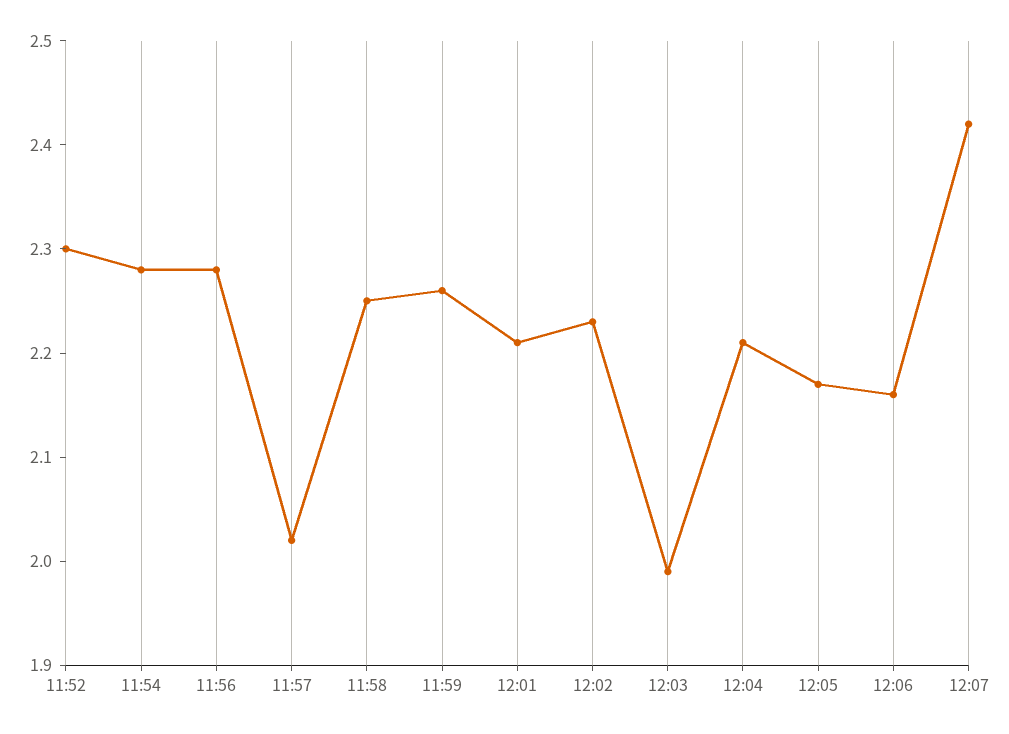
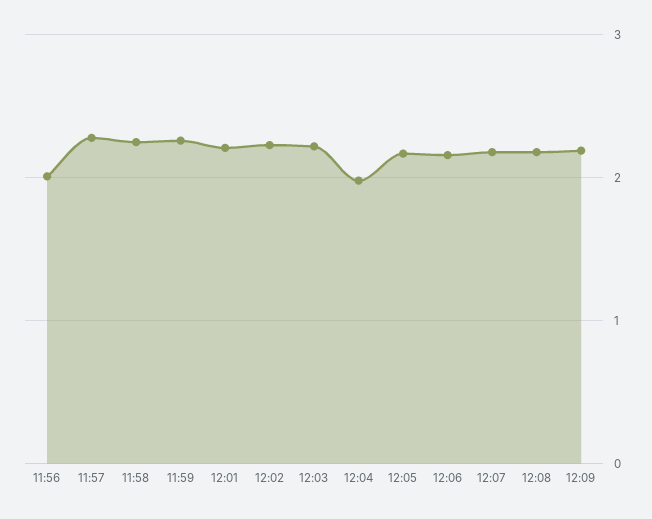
11:52: 2.3 -> none
11:54: 2.28 -> none
11:56: 2.28 -> 2
11:57: 2.02 -> 2.3
12:03: 1.99 -> 2.2
12:04: 2.21 -> 2
12:07: 2.42 -> 2.2
12:08: none -> 2.2
12:09: none -> 2.2

